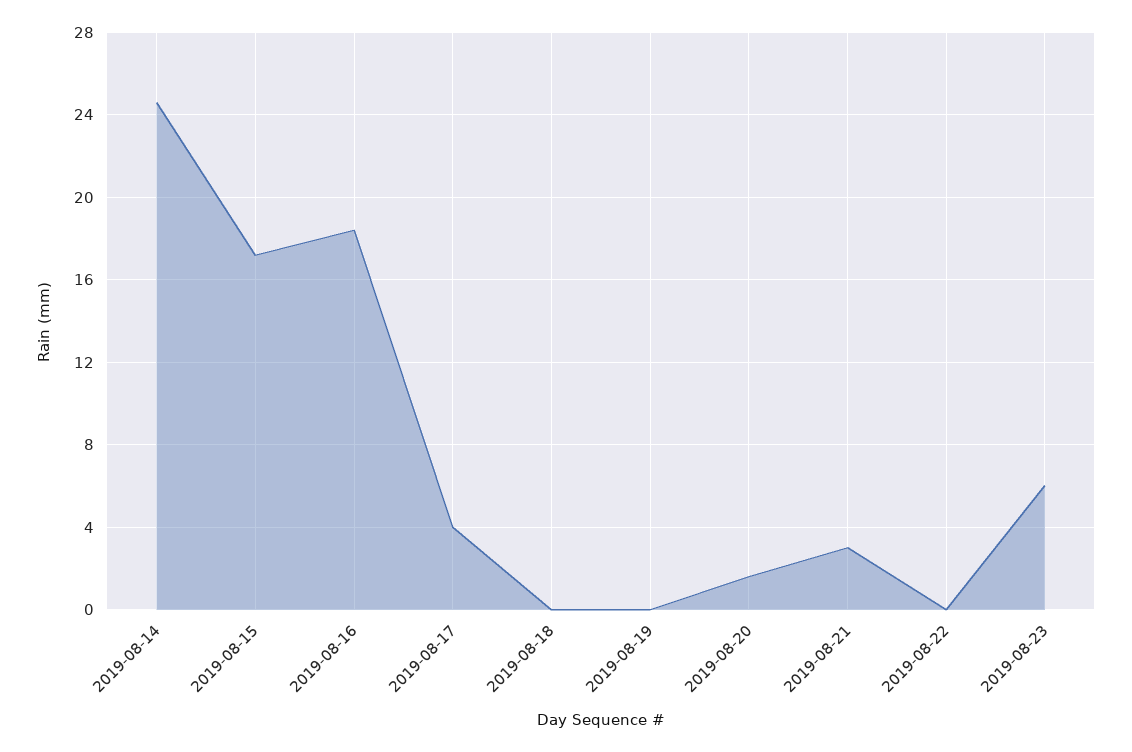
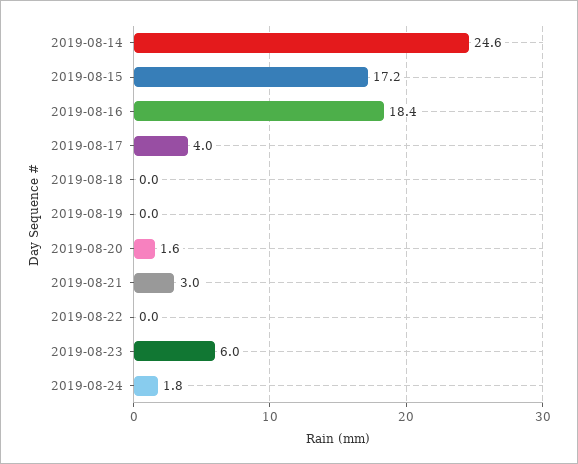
2019-08-24: none -> 1.8

